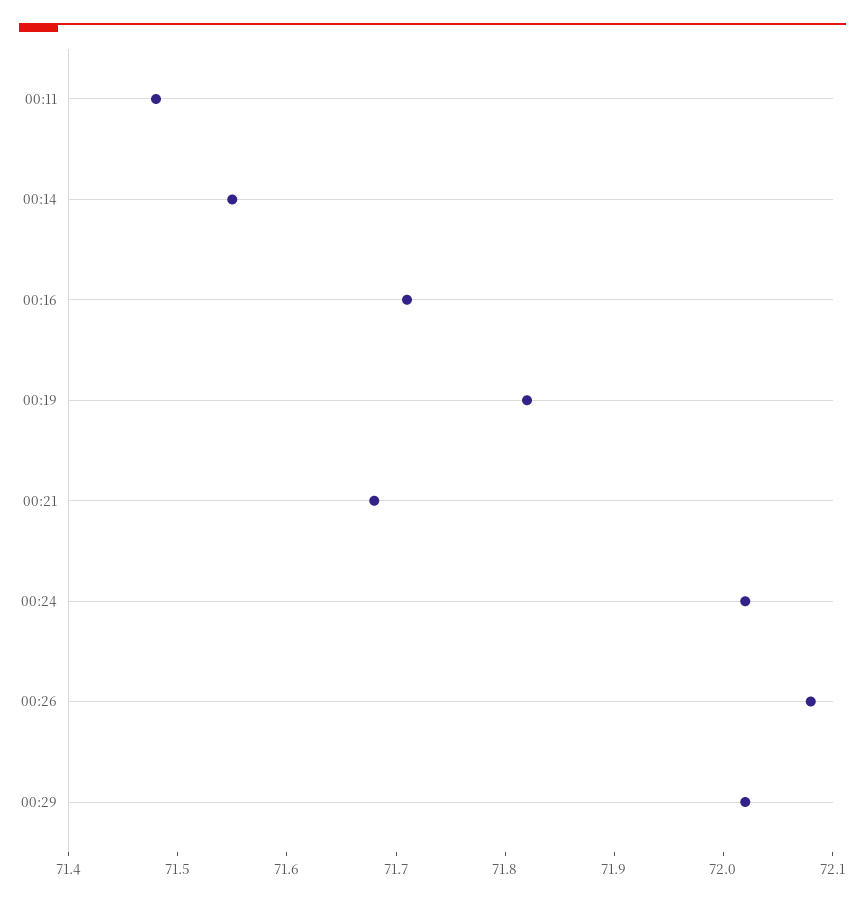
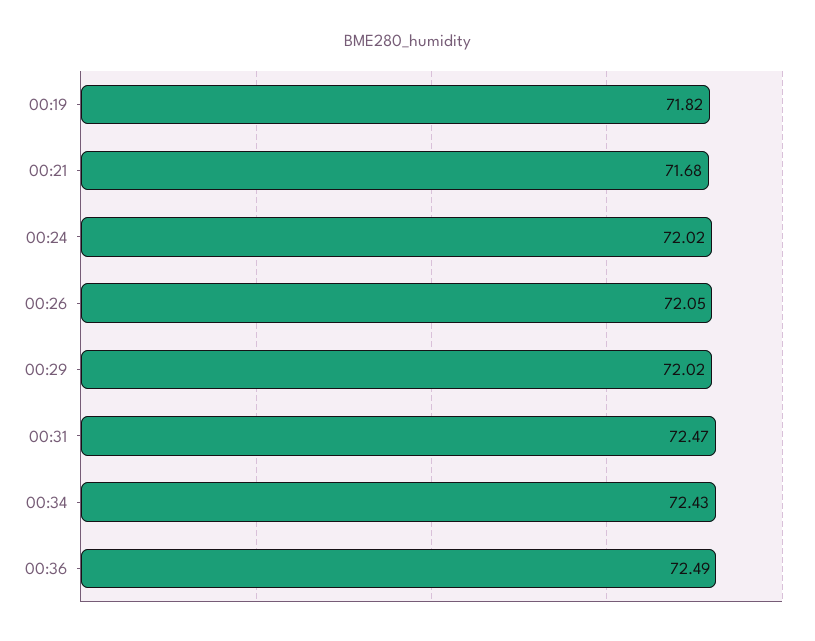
00:11: 71.48 -> none
00:14: 71.55 -> none
00:16: 71.71 -> none
00:26: 72.08 -> 72.05
00:31: none -> 72.47
00:34: none -> 72.43
00:36: none -> 72.49

